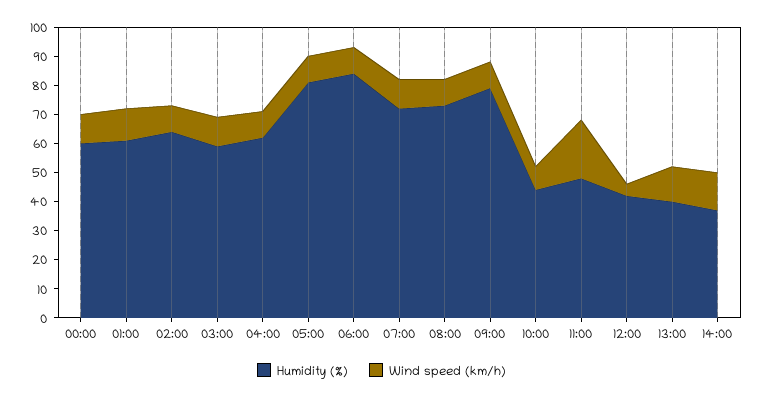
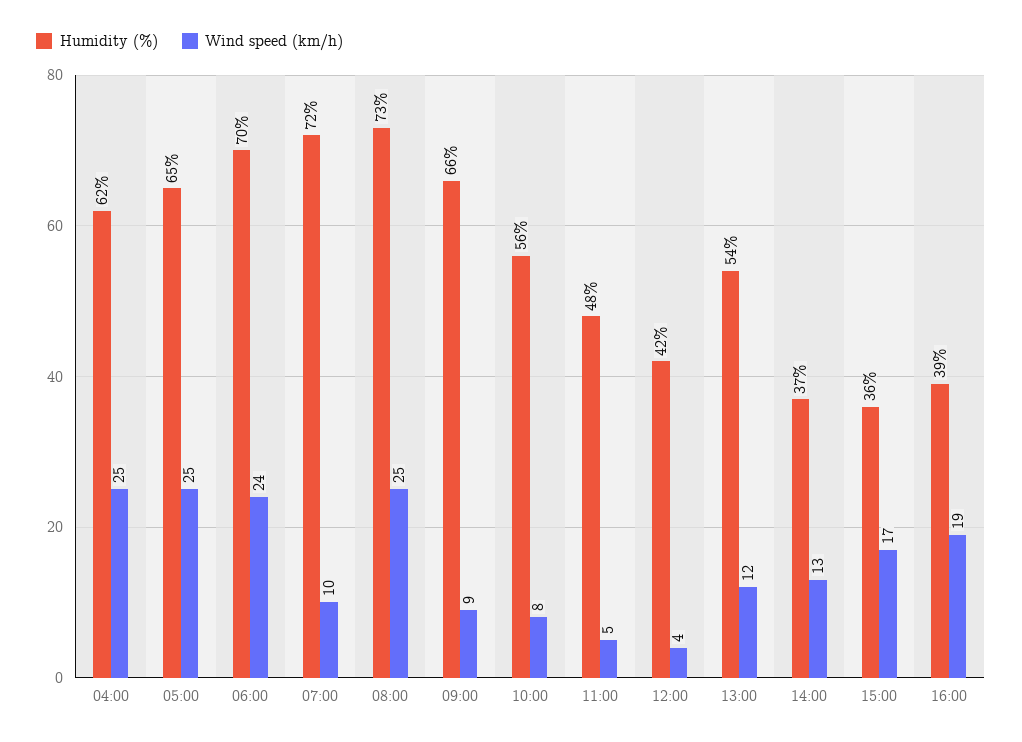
Humidity (%), 00:00: 60 -> none
Wind speed (km/h), 00:00: 10 -> none
Humidity (%), 01:00: 60 -> none
Wind speed (km/h), 01:00: 10 -> none
Humidity (%), 02:00: 65 -> none
Wind speed (km/h), 02:00: 10 -> none
Humidity (%), 03:00: 60 -> none
Wind speed (km/h), 03:00: 10 -> none
Wind speed (km/h), 04:00: 10 -> 25
Humidity (%), 05:00: 80 -> 65
Wind speed (km/h), 05:00: 10 -> 25
Humidity (%), 06:00: 85 -> 70
Wind speed (km/h), 06:00: 10 -> 24
Wind speed (km/h), 08:00: 10 -> 25
Humidity (%), 09:00: 80 -> 66
Humidity (%), 10:00: 45 -> 56
Wind speed (km/h), 11:00: 20 -> 5
Humidity (%), 13:00: 40 -> 54
Humidity (%), 15:00: none -> 36
Wind speed (km/h), 15:00: none -> 17
Humidity (%), 16:00: none -> 39
Wind speed (km/h), 16:00: none -> 19

